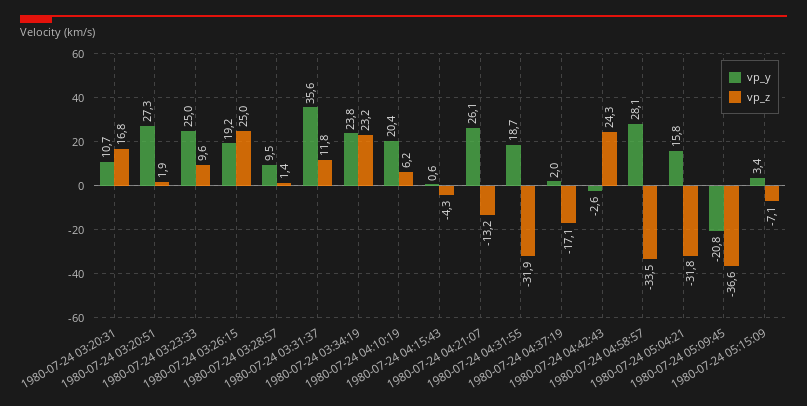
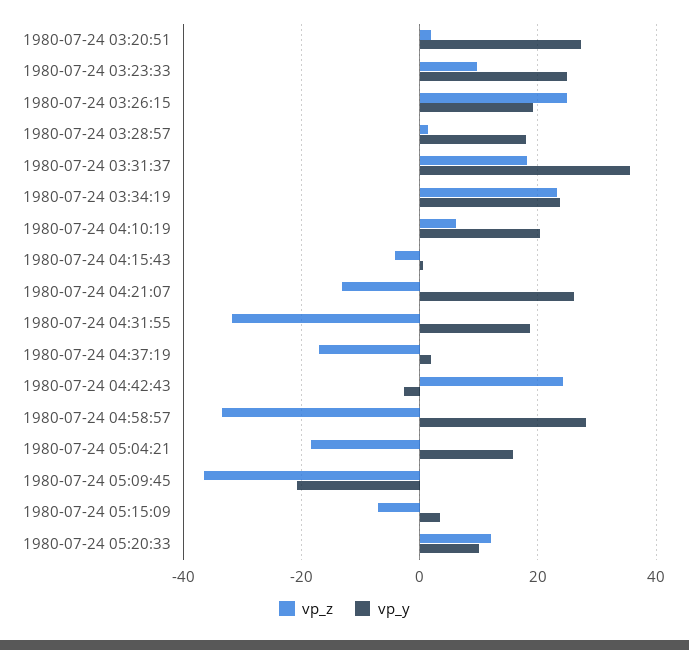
vp_y, 1980-07-24 03:20:31: 10.7 -> none
vp_z, 1980-07-24 03:20:31: 16.8 -> none
vp_y, 1980-07-24 03:28:57: 9.5 -> 18
vp_z, 1980-07-24 03:31:37: 11.8 -> 18
vp_z, 1980-07-24 05:04:21: -31.8 -> -18
vp_z, 1980-07-24 05:20:33: none -> 12
vp_y, 1980-07-24 05:20:33: none -> 10

